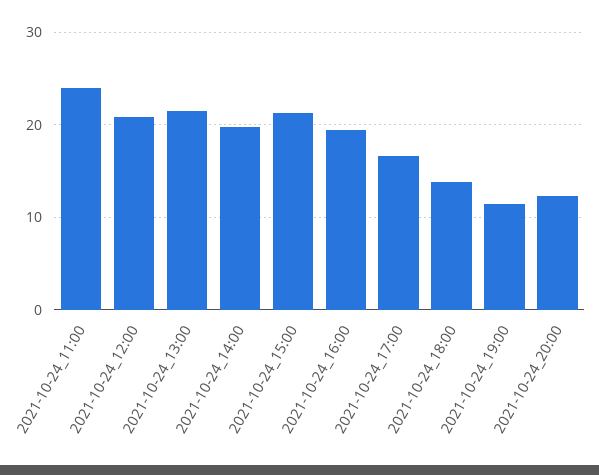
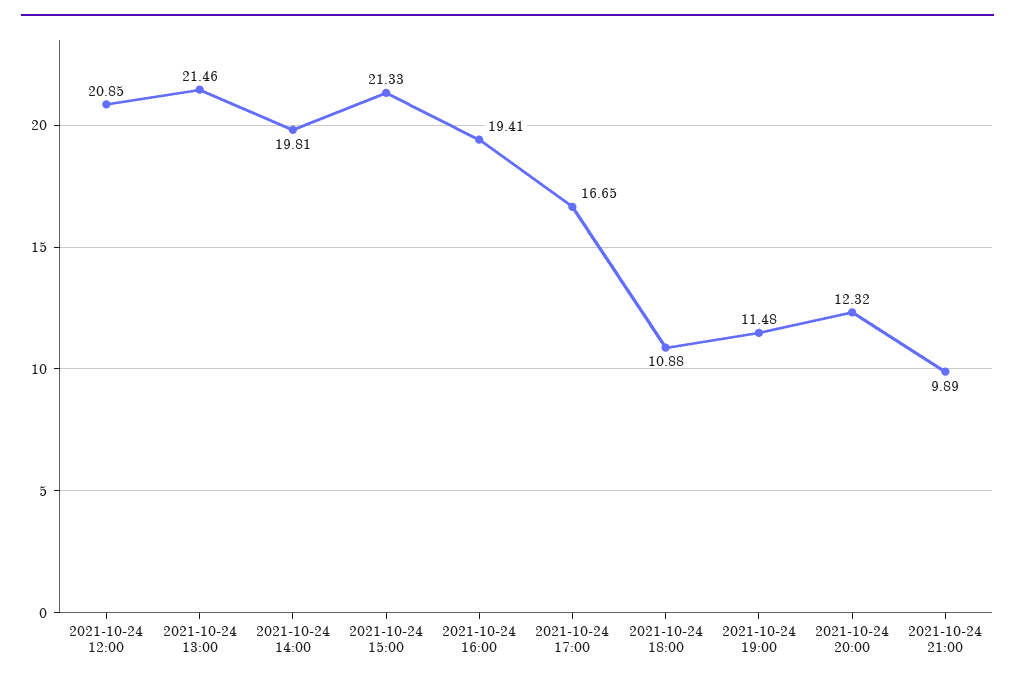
2021-10-24_11:00: 24 -> none
2021-10-24_18:00: 14 -> 10.88
2021-10-24 21:00: none -> 9.89

